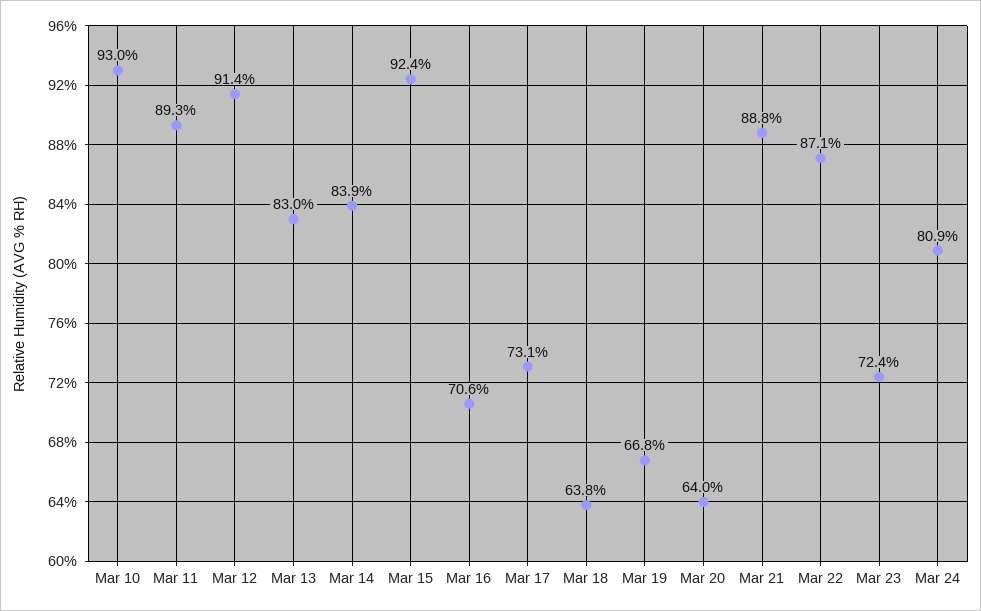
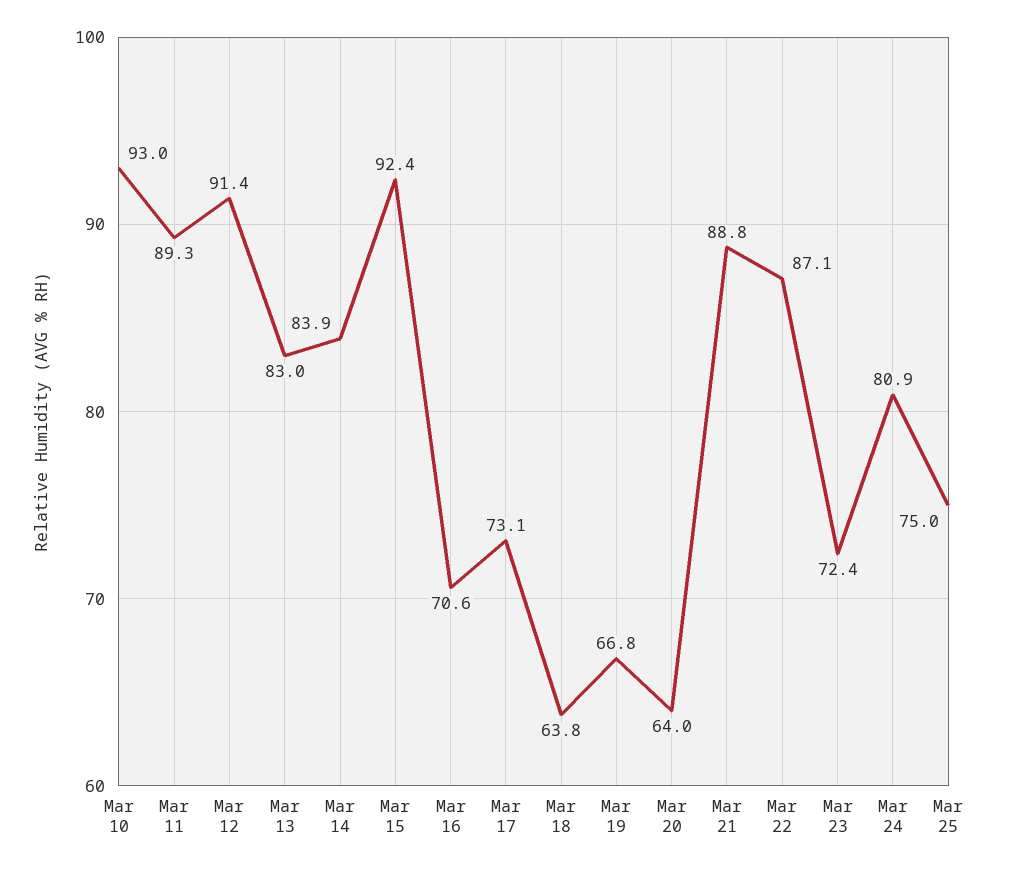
Mar 25: none -> 75

